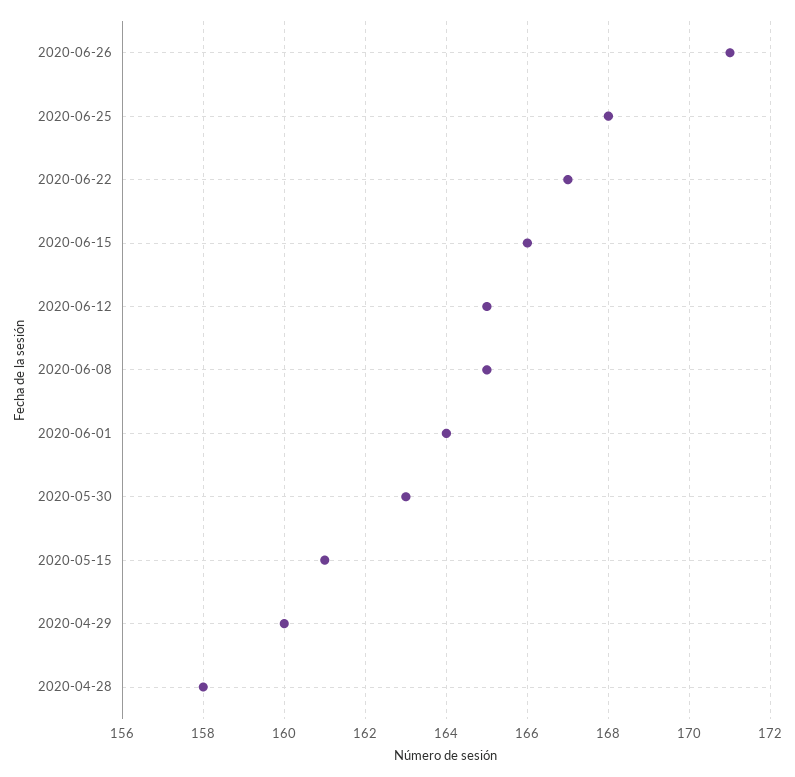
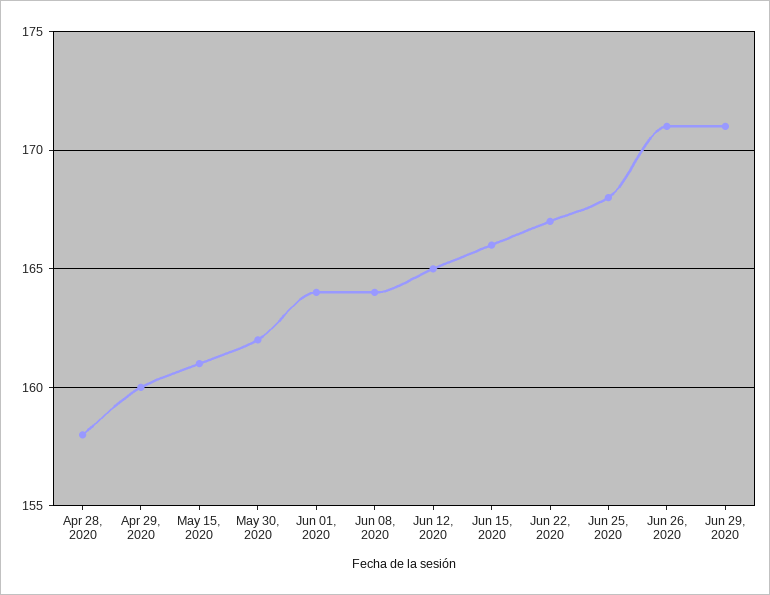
2020-06-08: 165 -> 164
2020-05-30: 163 -> 162
Jun 29, 2020: none -> 171

